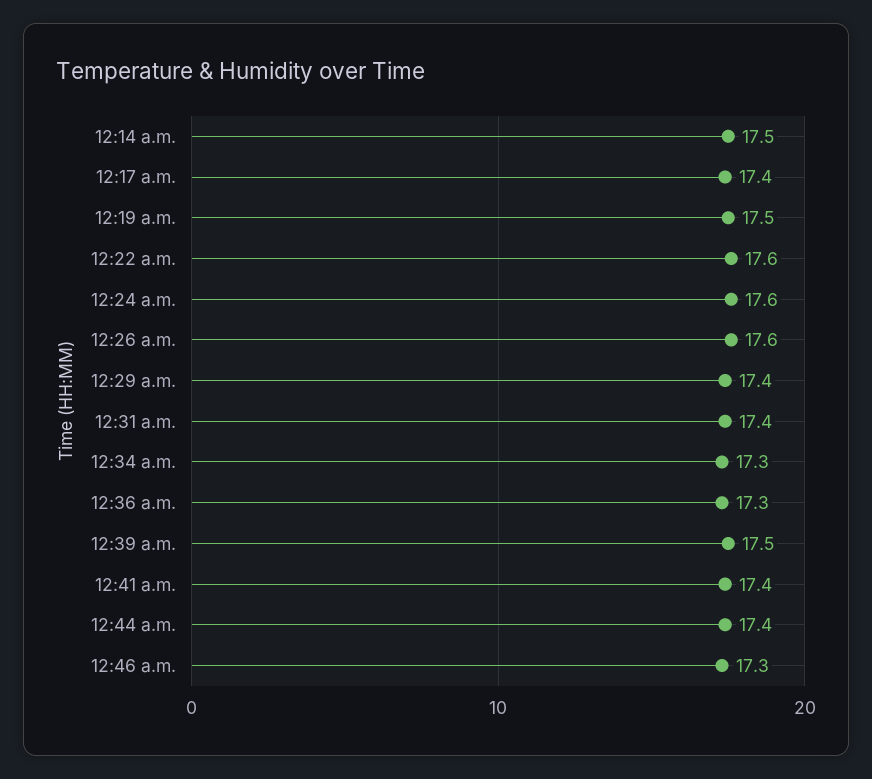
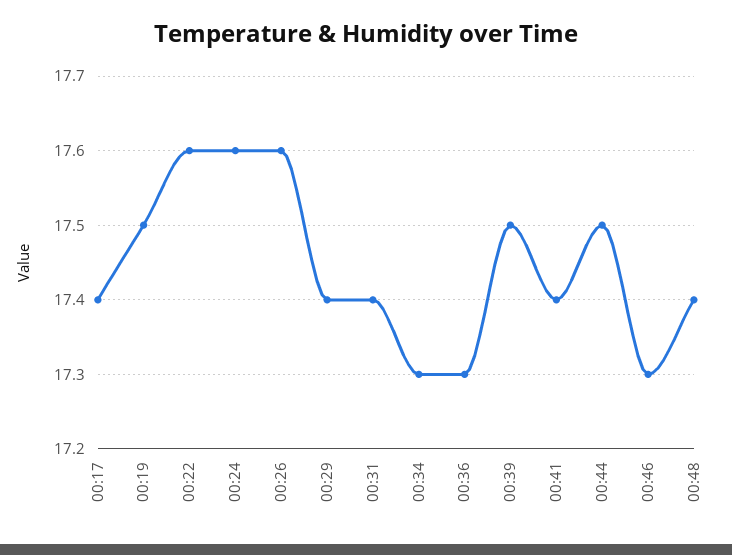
12:14 a.m.: 17.5 -> none
12:44 a.m.: 17.4 -> 17.5
00:48: none -> 17.4

